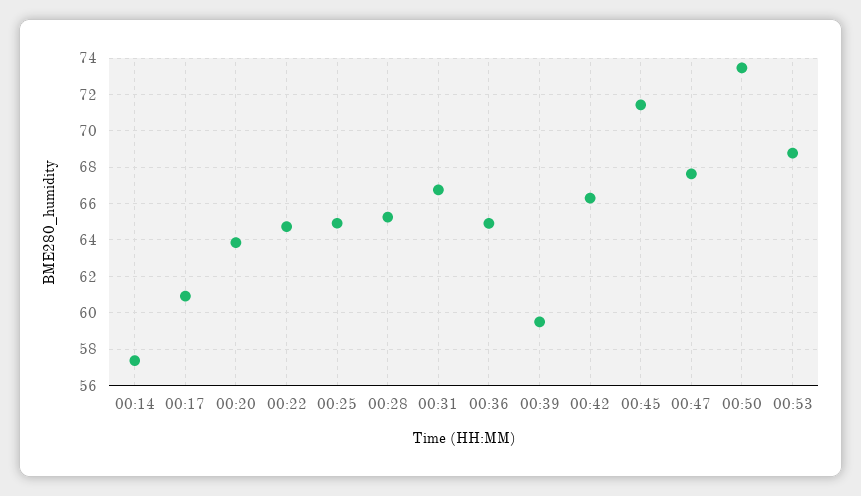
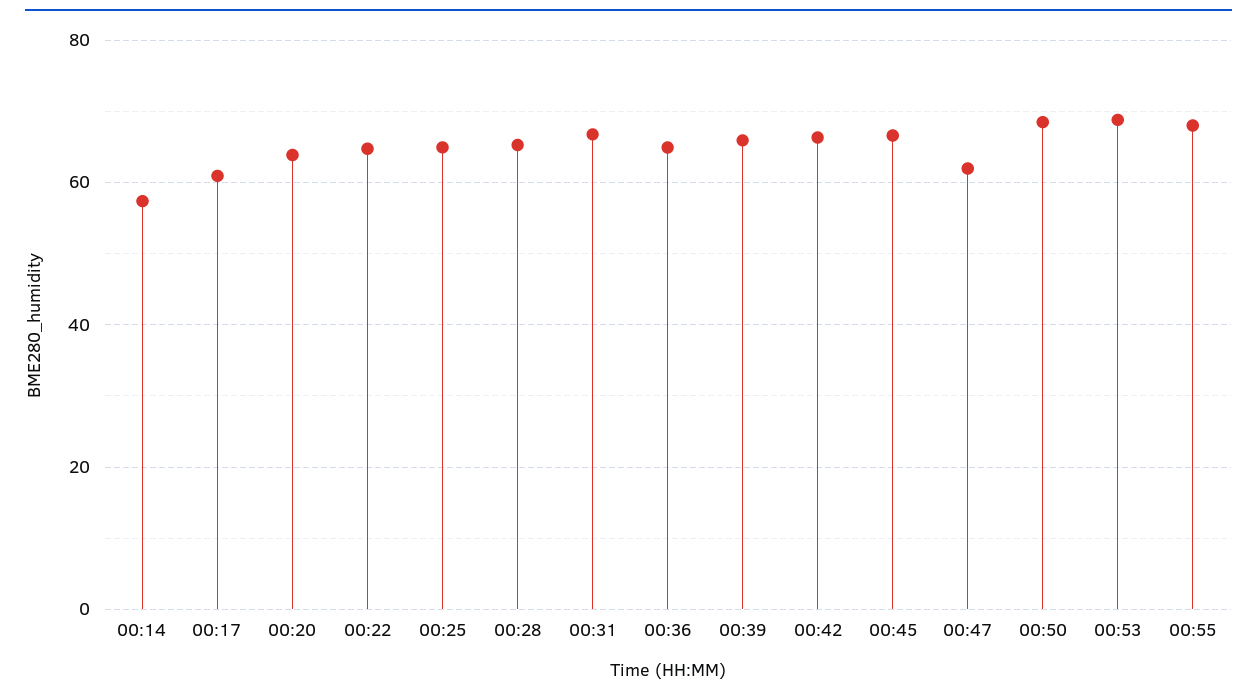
00:39: 59.5 -> 66
00:45: 71.5 -> 66
00:47: 67.5 -> 62
00:50: 73.5 -> 68
00:55: none -> 68

